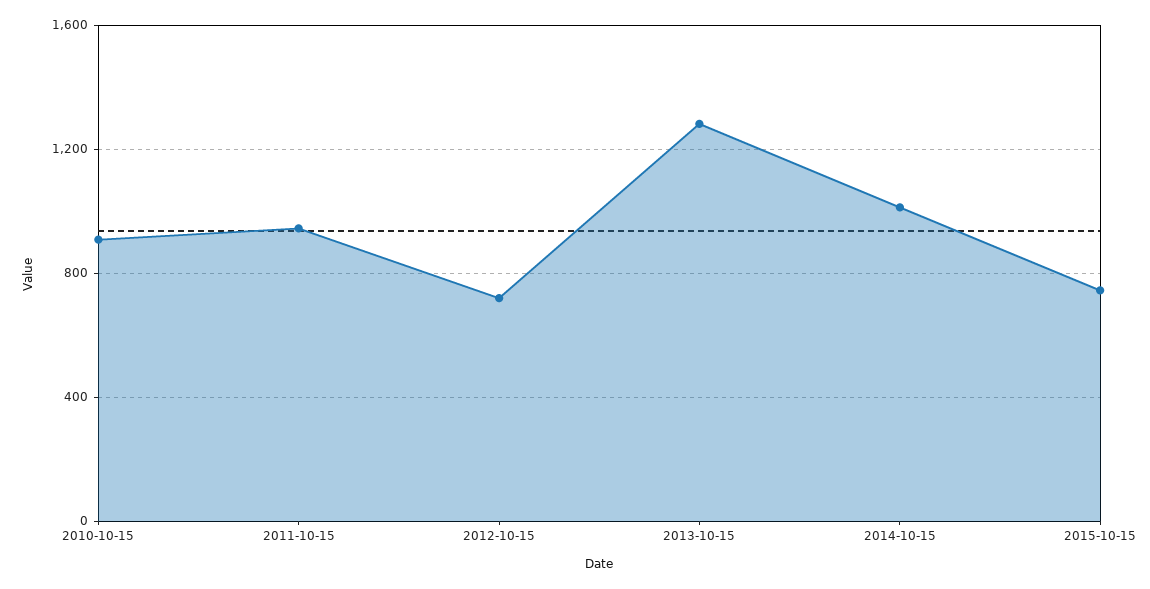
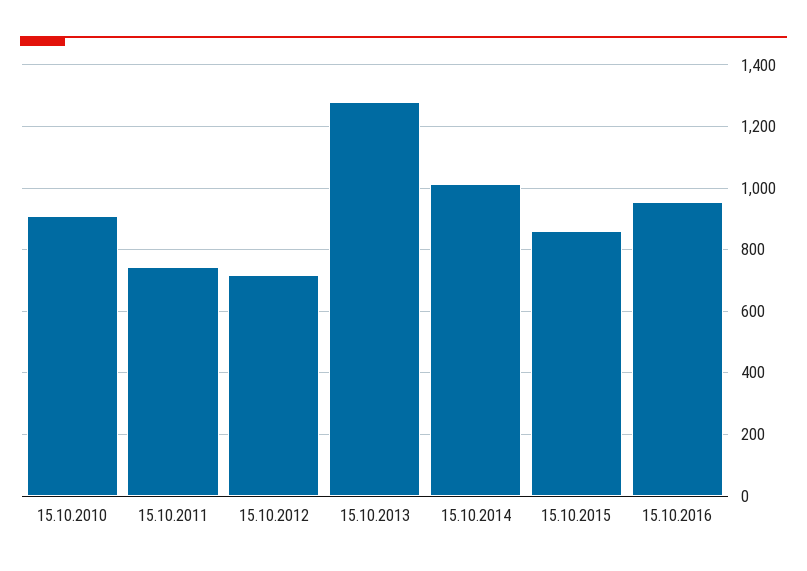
2011-10-15: 950 -> 740
2015-10-15: 750 -> 860
15.10.2016: none -> 960

